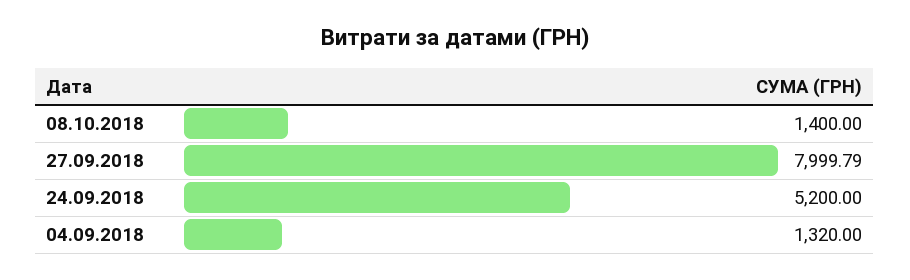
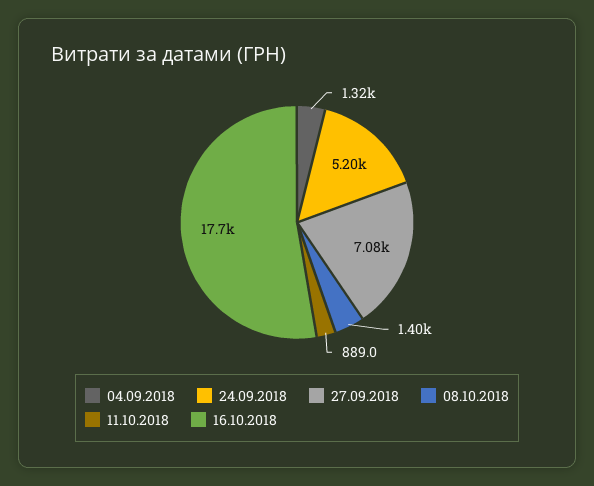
27.09.2018: 7999.79 -> 7080
11.10.2018: none -> 889
16.10.2018: none -> 17700

